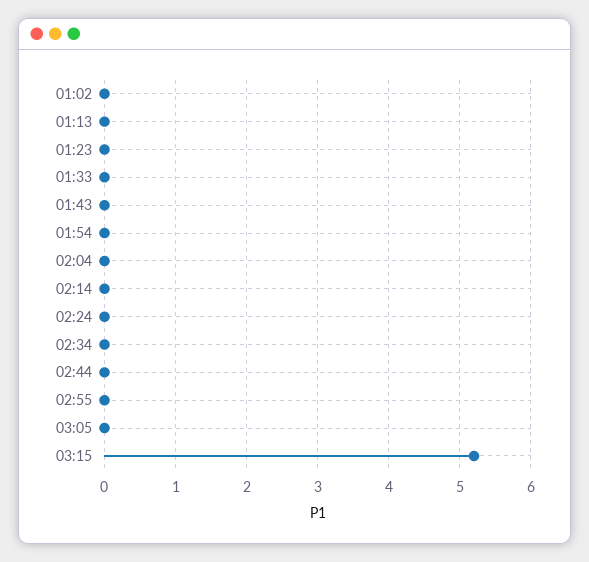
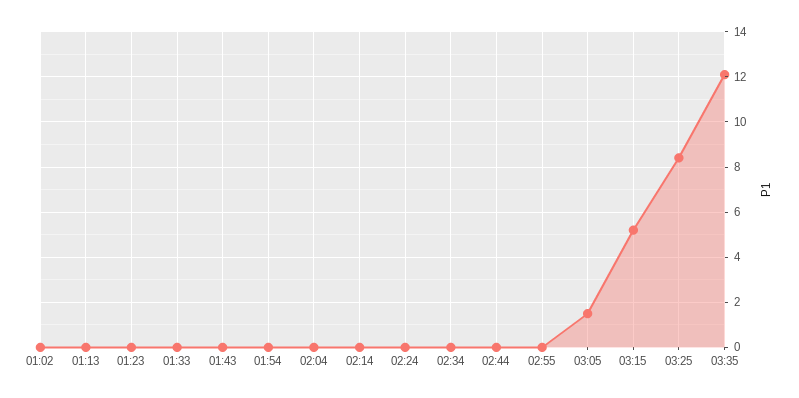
03:05: 0 -> 1.5
03:25: none -> 8.5
03:35: none -> 12

